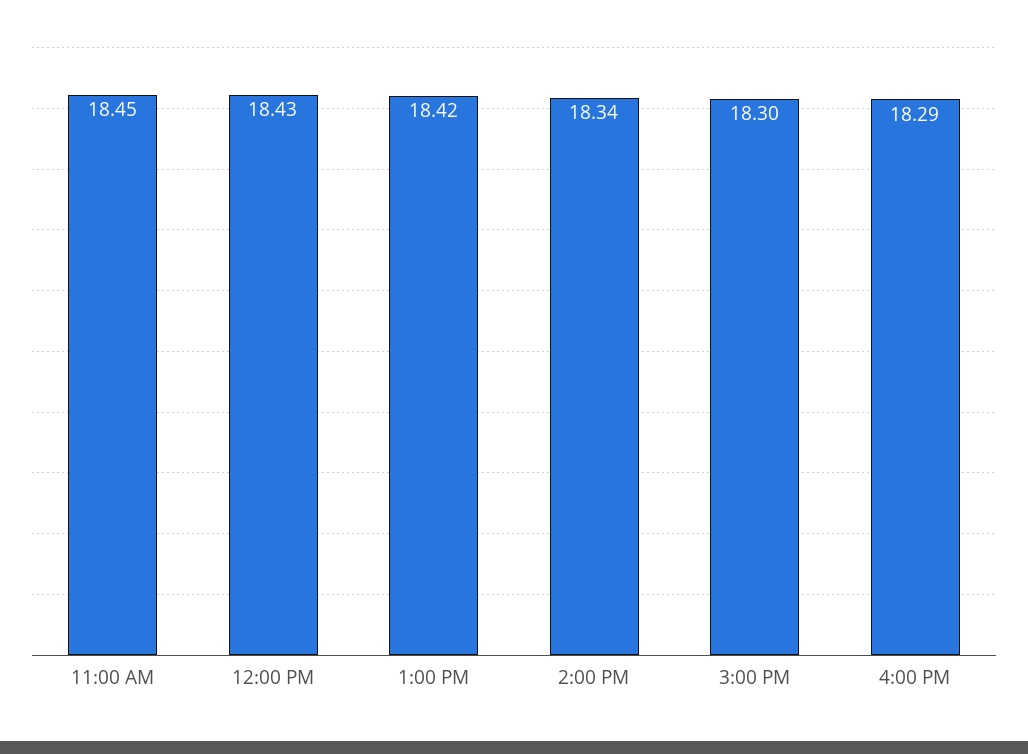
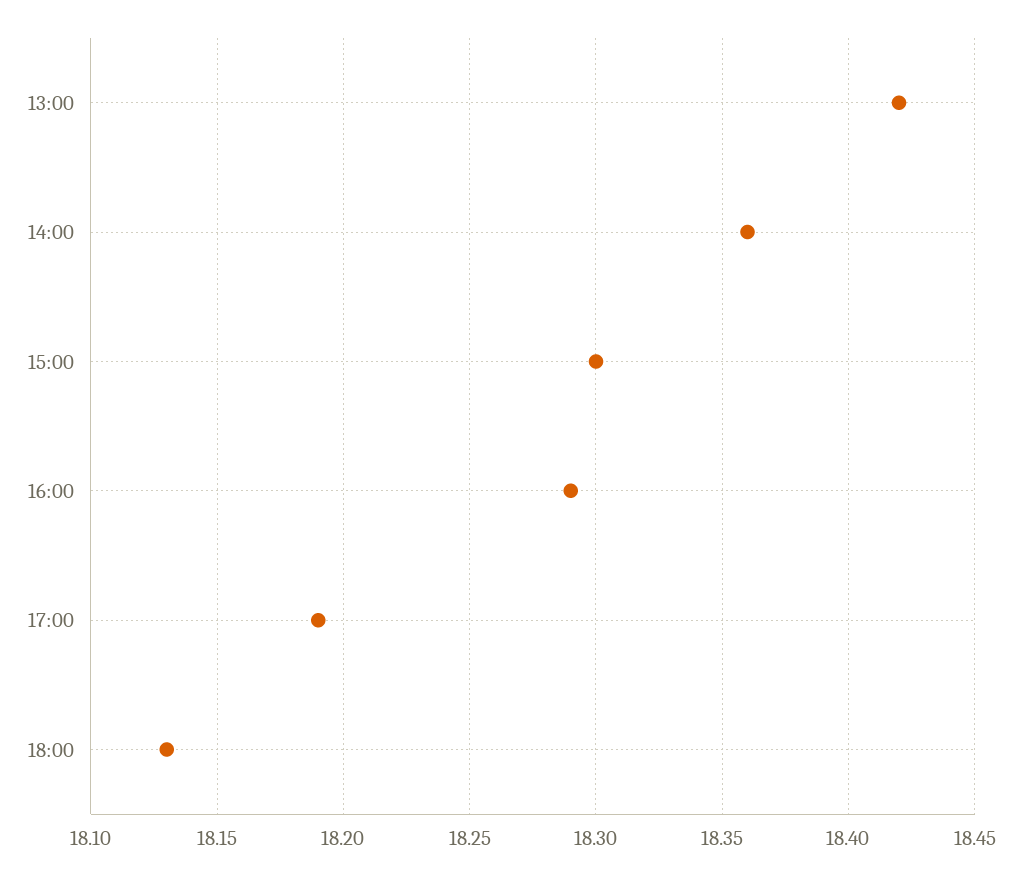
11:00 AM: 18.45 -> none
12:00 PM: 18.43 -> none
2:00 PM: 18.34 -> 18.36
17:00: none -> 18.19
18:00: none -> 18.13

